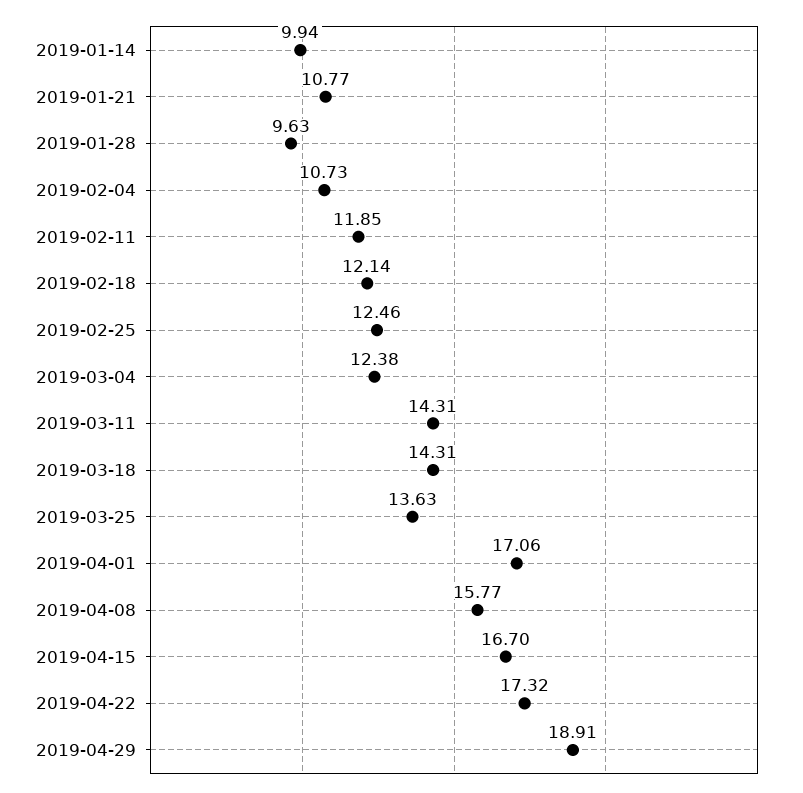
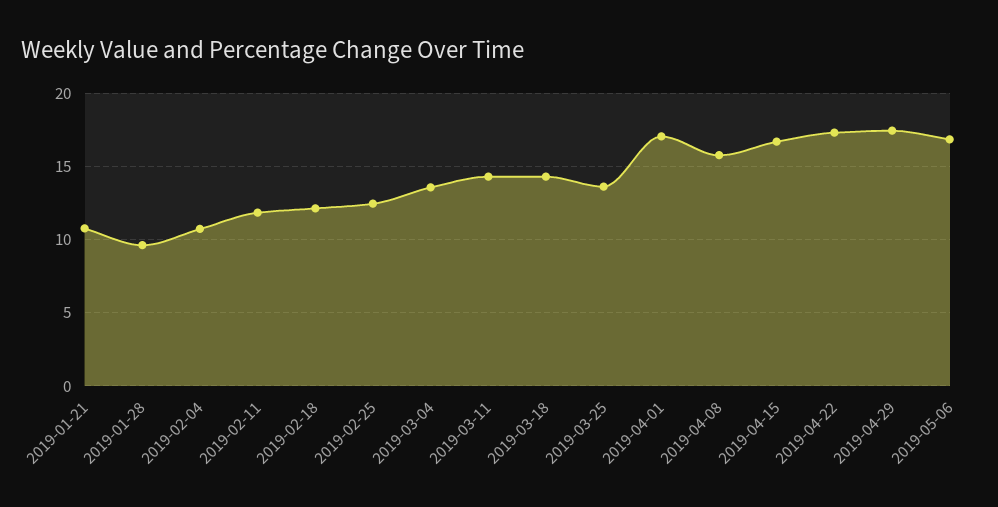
2019-01-14: 9.94 -> none
2019-03-04: 12.38 -> 13.5
2019-04-29: 18.91 -> 17.5
2019-05-06: none -> 17

